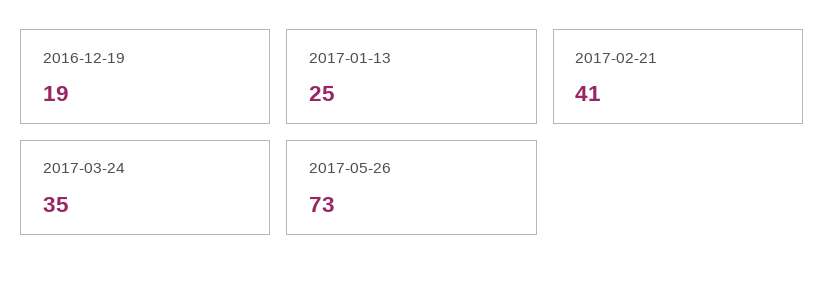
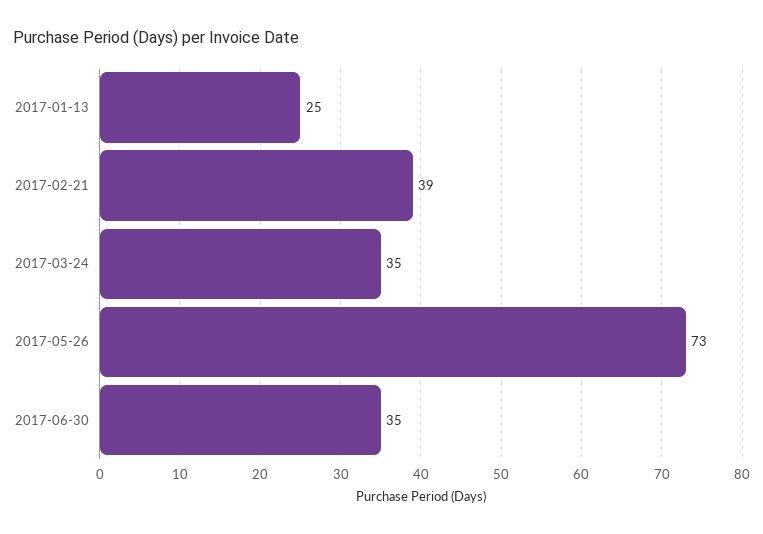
2016-12-19: 19 -> none
2017-02-21: 41 -> 39
2017-06-30: none -> 35

